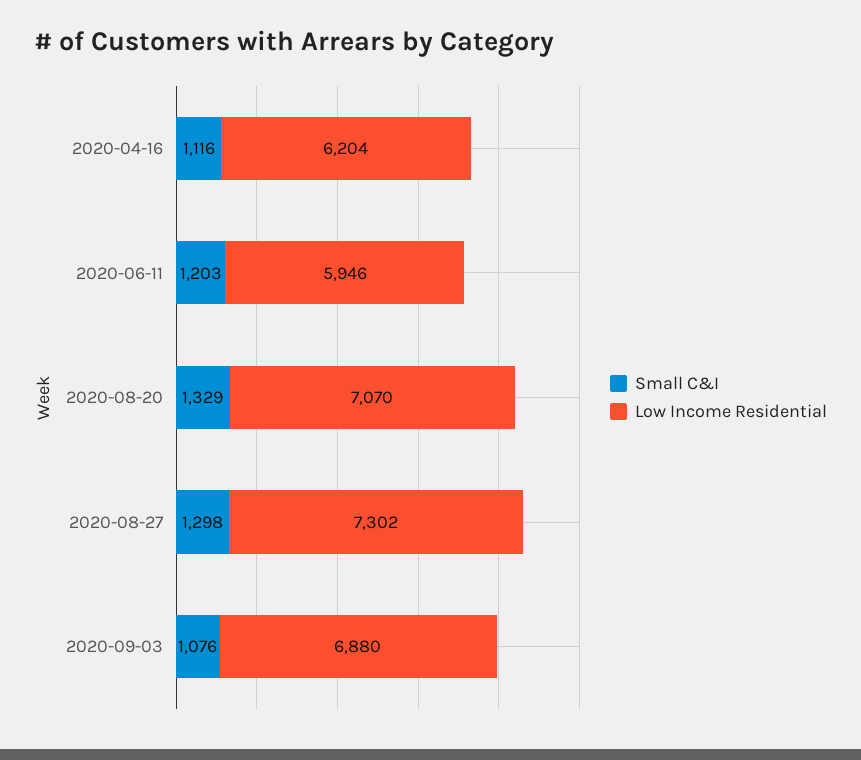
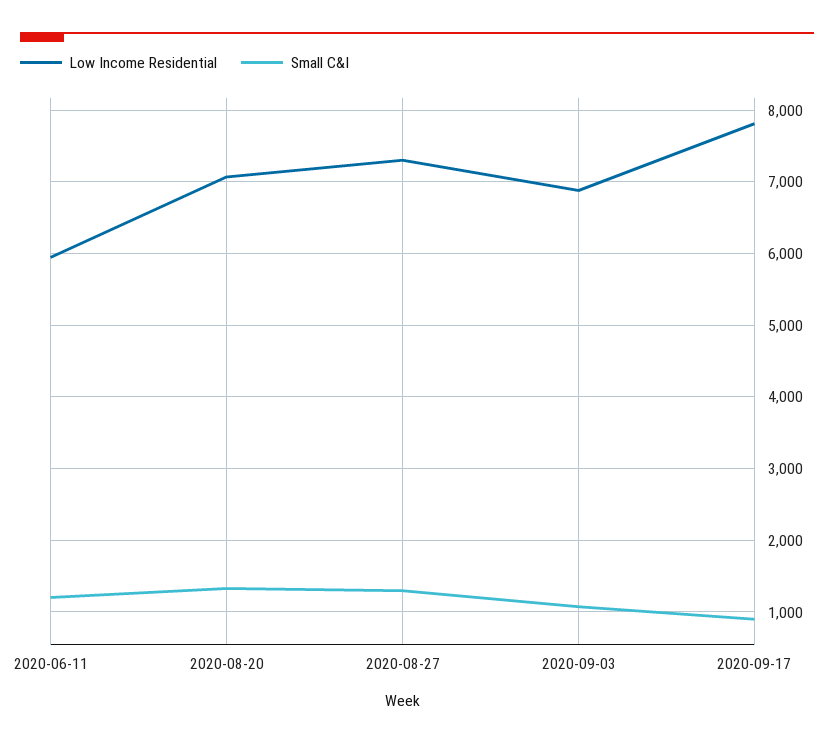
Small C&I, 2020-04-16: 1116 -> none
Low Income Residential, 2020-04-16: 6204 -> none
Low Income Residential, 2020-09-17: none -> 7800
Small C&I, 2020-09-17: none -> 900

